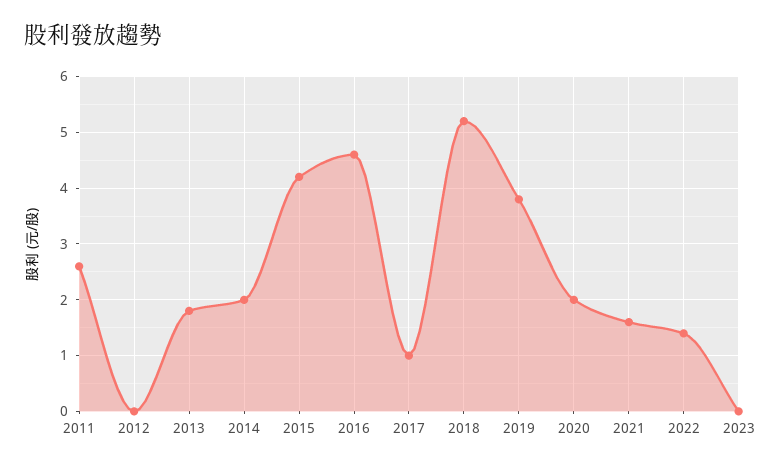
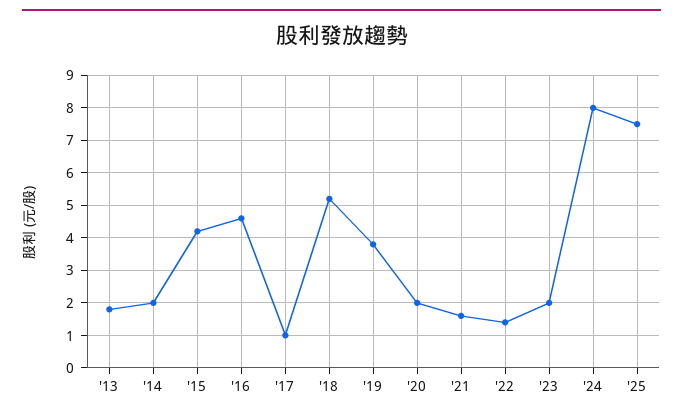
2011: 2.5 -> none
2012: 0 -> none
2023: 0 -> 2
'24: none -> 8
'25: none -> 7.5

